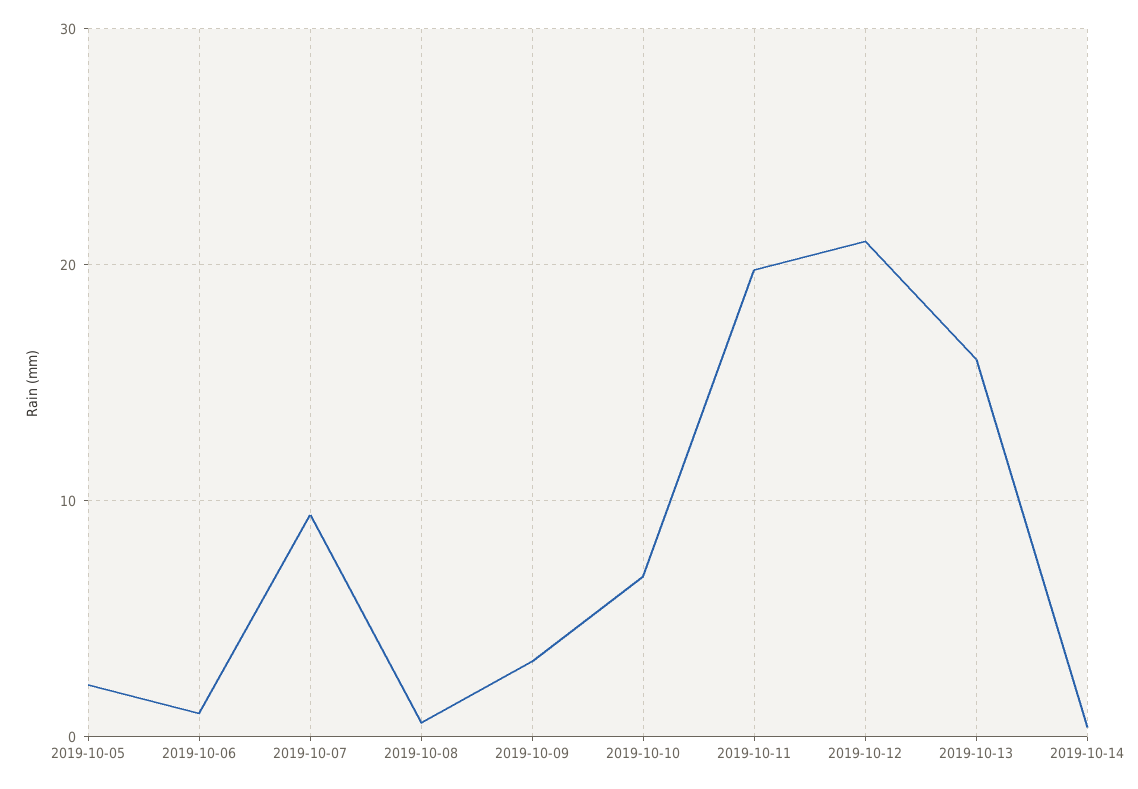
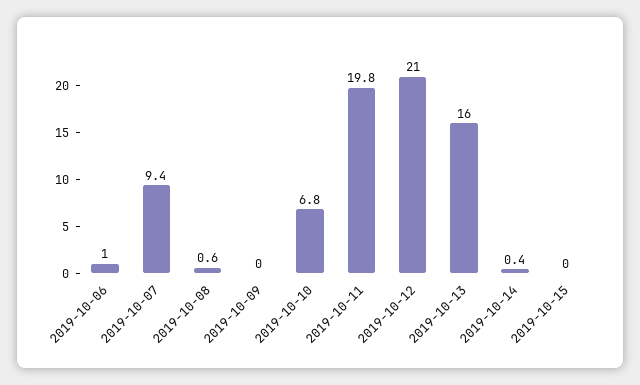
2019-10-05: 2 -> none
2019-10-09: 3 -> 0
2019-10-15: none -> 0

